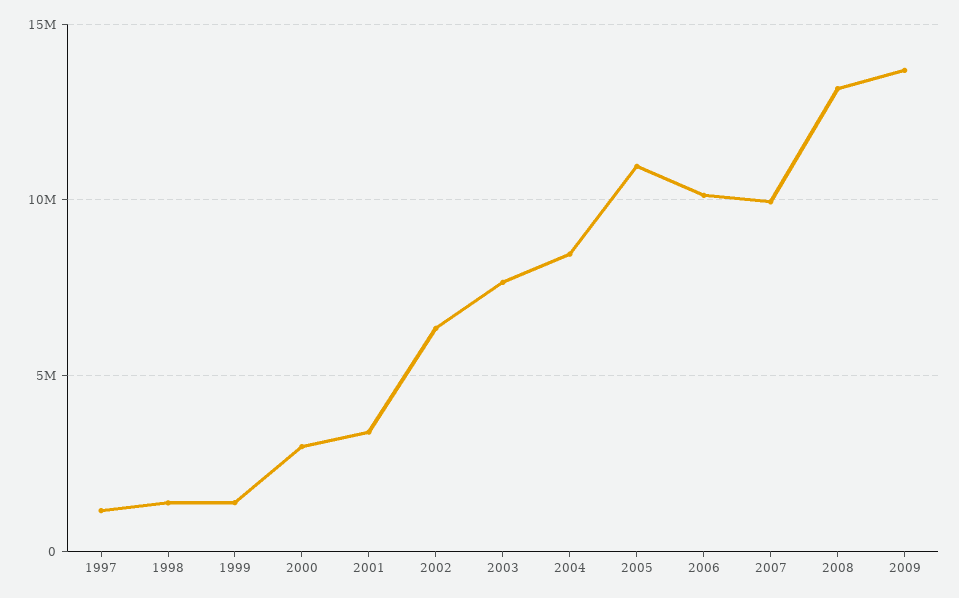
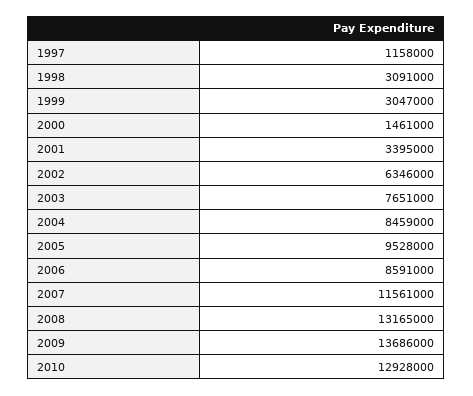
1998: 1500000 -> 3091000
1999: 1500000 -> 3047000
2000: 3000000 -> 1461000
2005: 11000000 -> 9528000
2006: 10000000 -> 8591000
2007: 10000000 -> 11561000
2010: none -> 12928000

